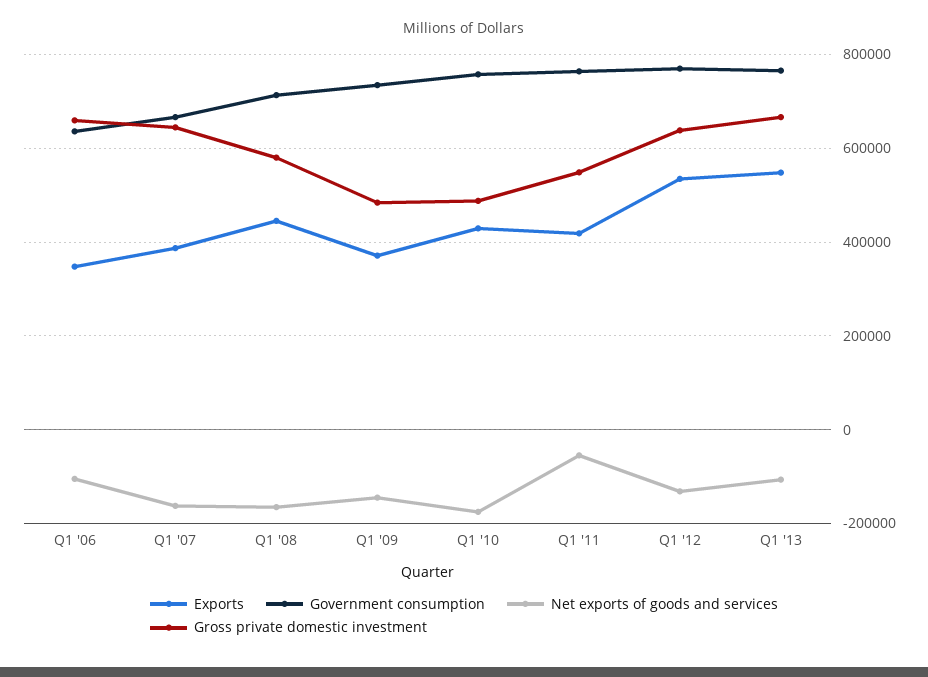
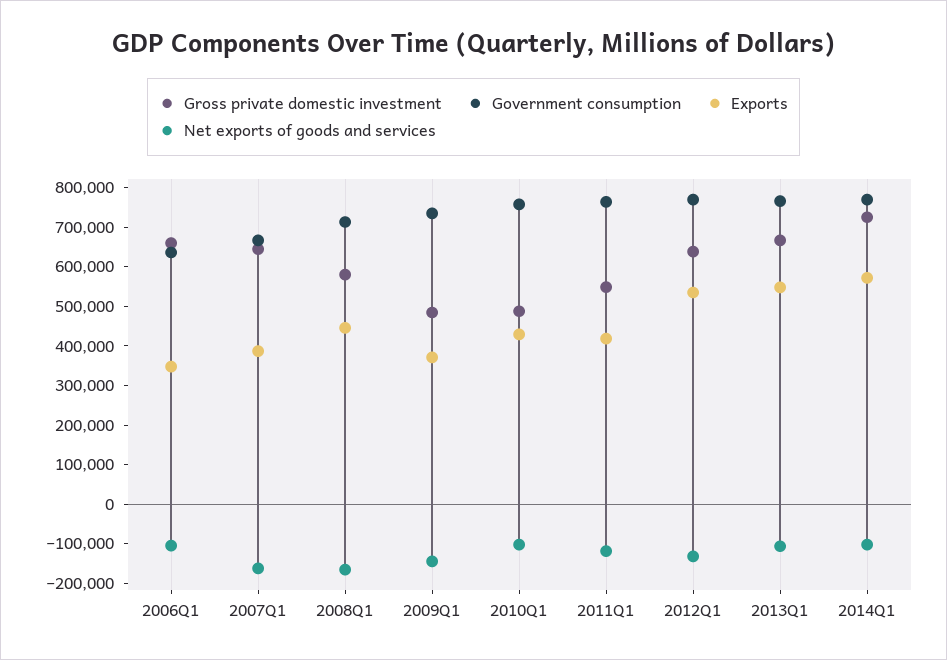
Net exports of goods and services, Q1 '10: -180000 -> -100000
Net exports of goods and services, Q1 '11: -60000 -> -125000
Gross private domestic investment, 2014Q1: none -> 725000
Government consumption, 2014Q1: none -> 775000
Exports, 2014Q1: none -> 575000
Net exports of goods and services, 2014Q1: none -> -100000

